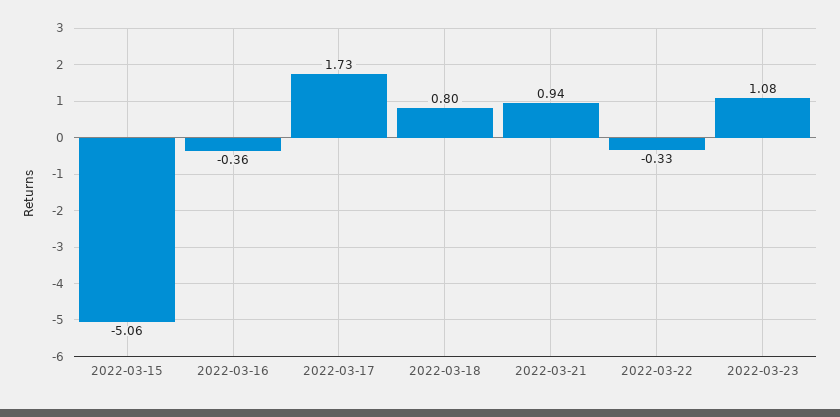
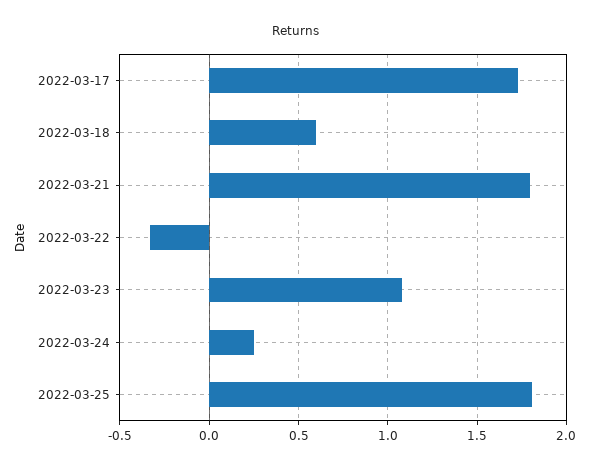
2022-03-15: -5.06 -> none
2022-03-16: -0.36 -> none
2022-03-18: 0.8 -> 0.6
2022-03-21: 0.94 -> 1.8
2022-03-24: none -> 0.25
2022-03-25: none -> 1.8

